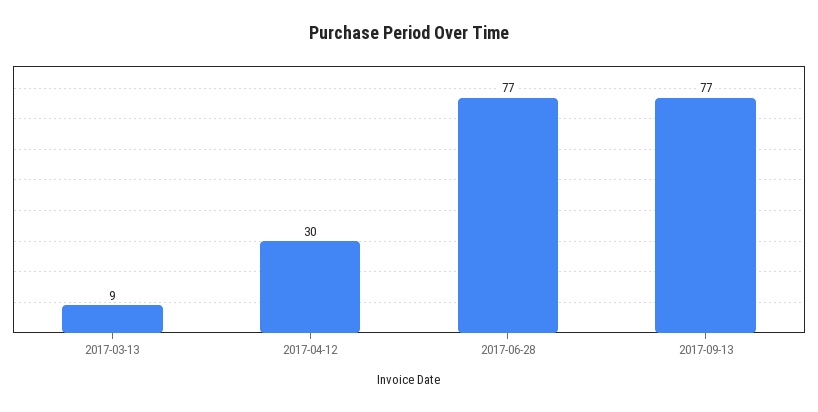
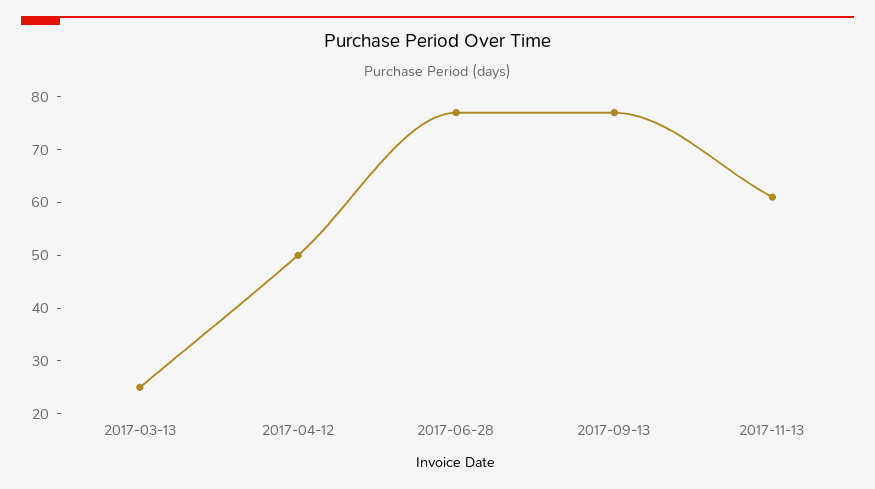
2017-03-13: 9 -> 25
2017-04-12: 30 -> 50
2017-11-13: none -> 60

